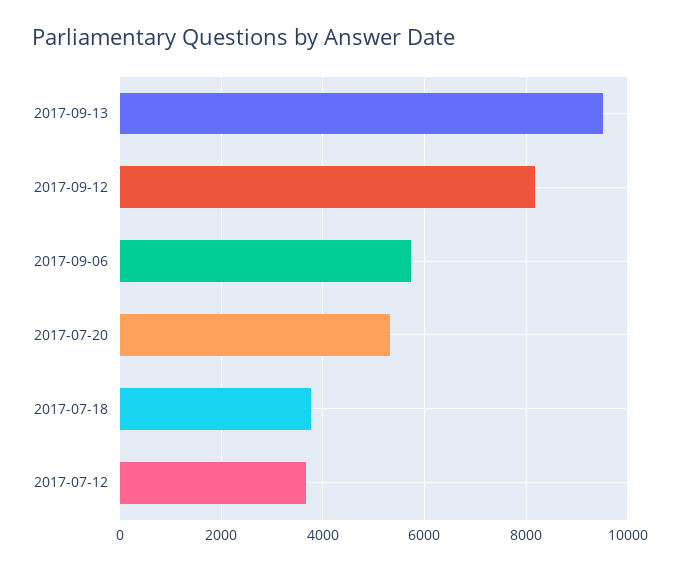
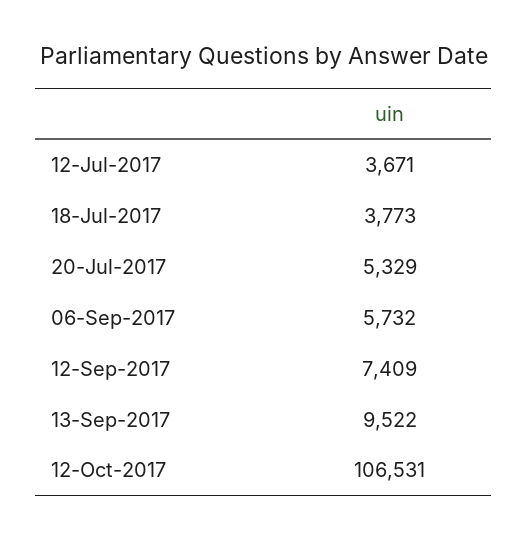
2017-09-12: 8200 -> 7409
12-Oct-2017: none -> 106531

